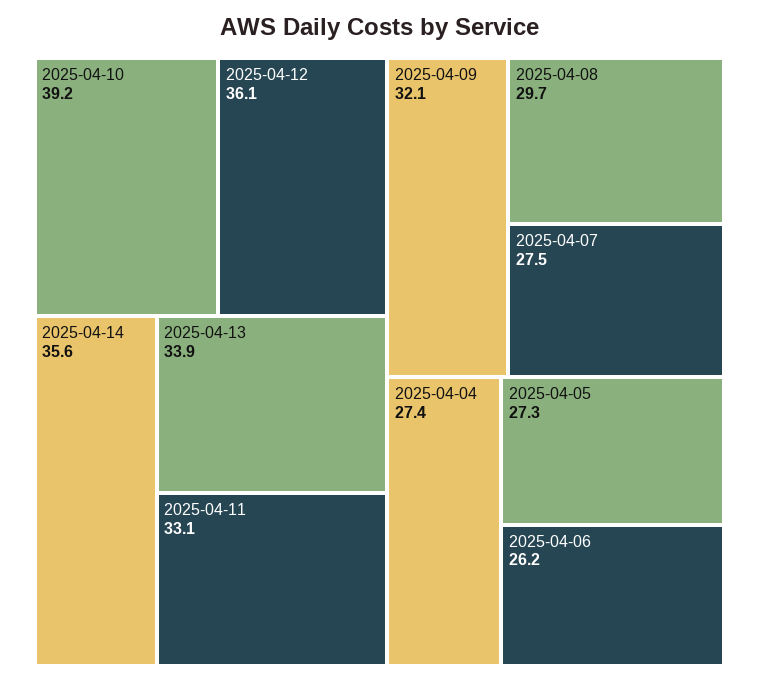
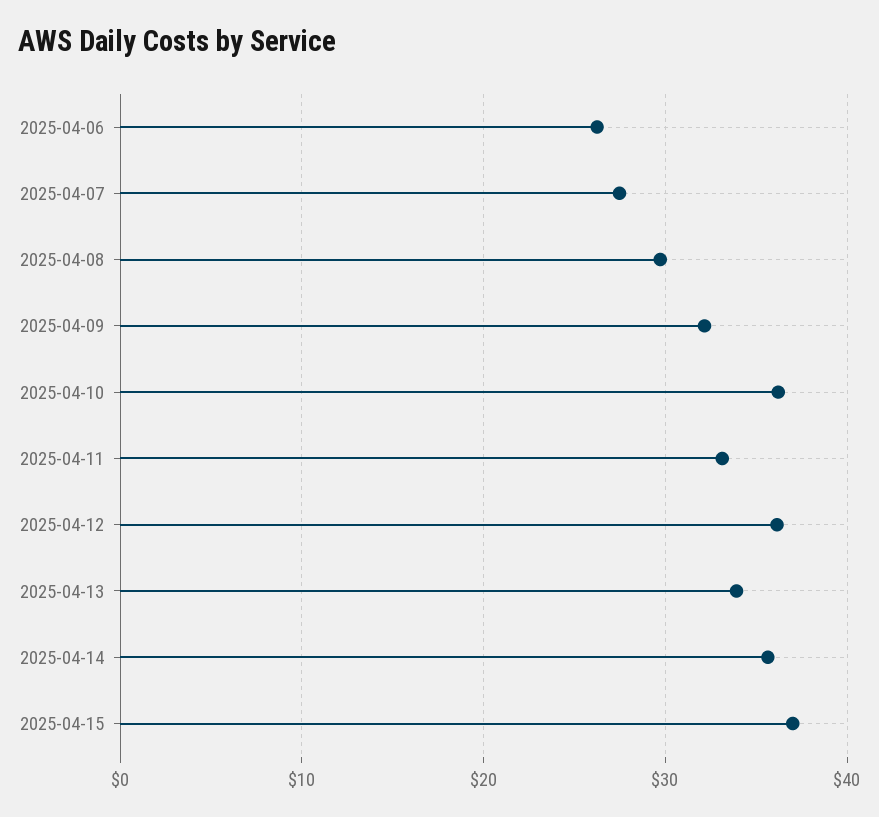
2025-04-10: 39.2 -> 36
2025-04-04: 27.4 -> none
2025-04-05: 27.3 -> none
2025-04-15: none -> 37

